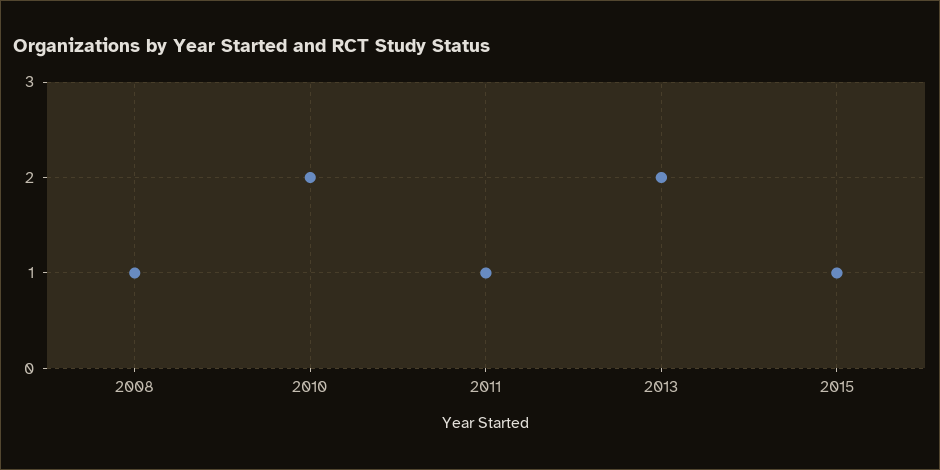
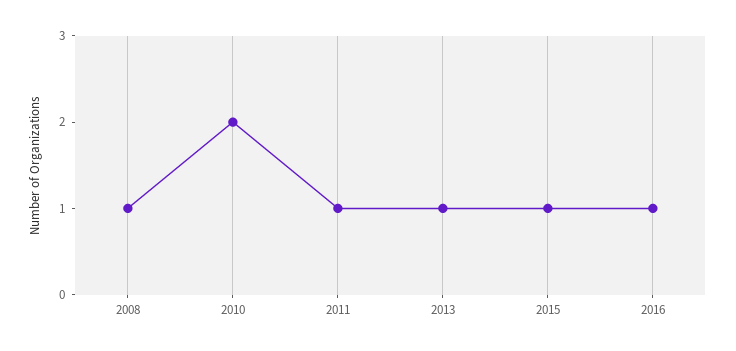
2013: 2 -> 1
2016: none -> 1

